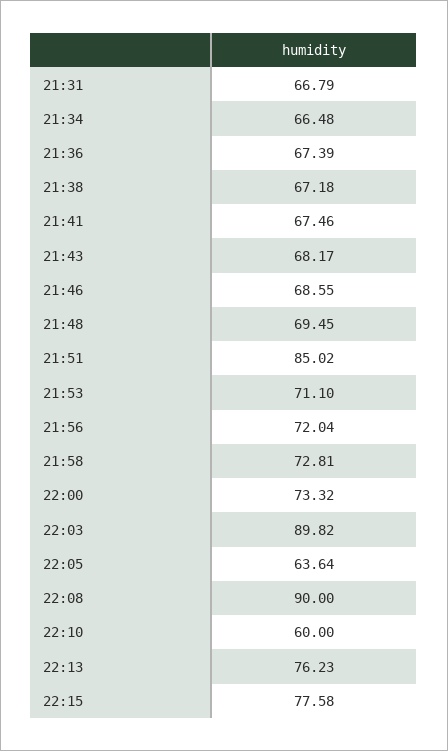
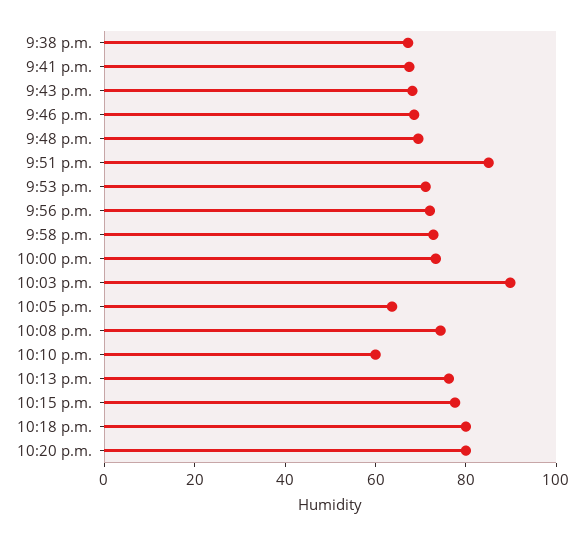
21:31: 66.79 -> none
21:34: 66.48 -> none
21:36: 67.39 -> none
22:08: 90 -> 75
10:18 p.m.: none -> 80
10:20 p.m.: none -> 80

